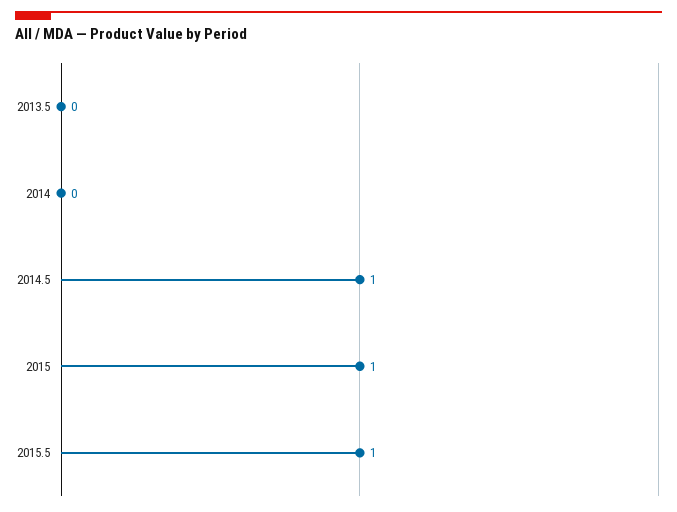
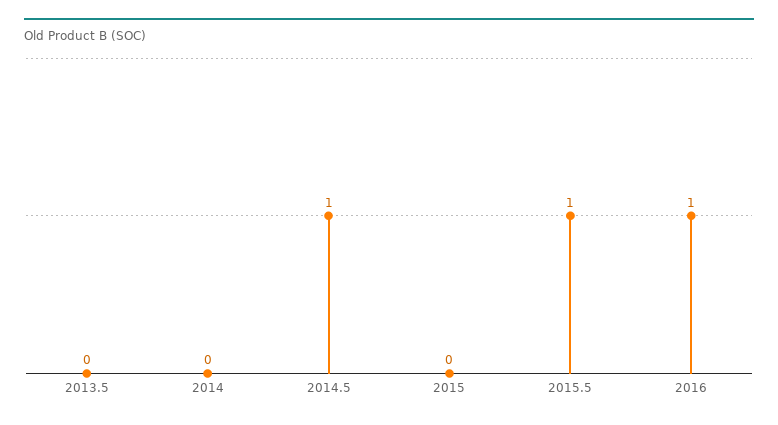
2015: 1 -> 0
2016: none -> 1

